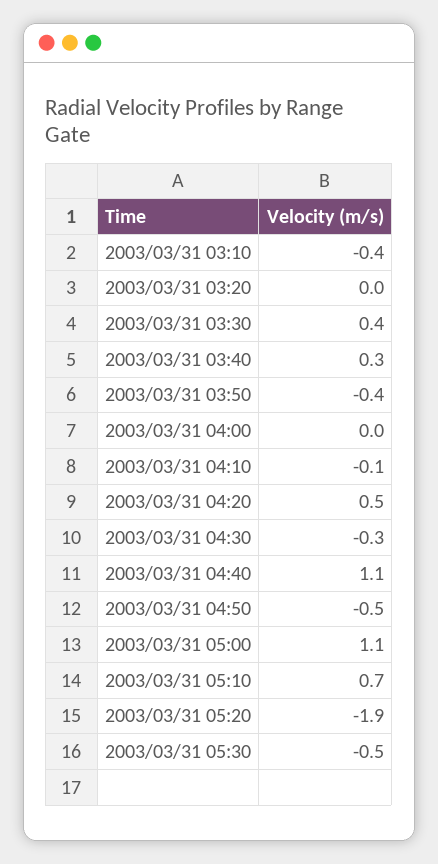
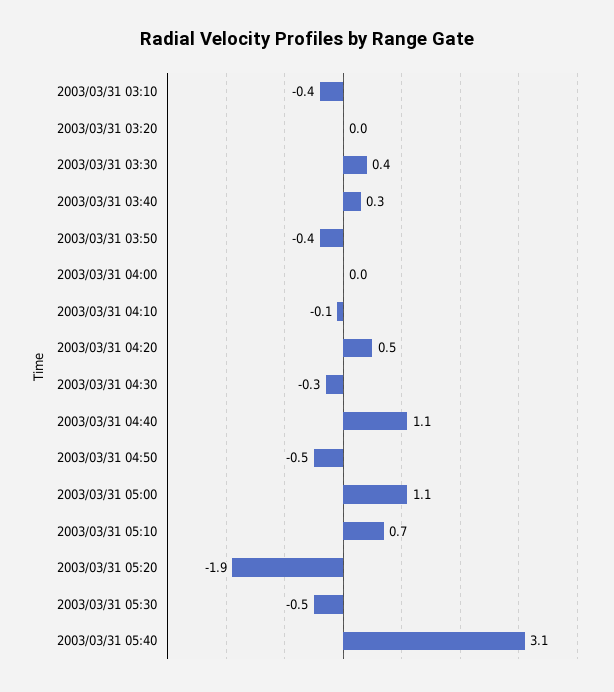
2003/03/31 05:40: none -> 3.1

